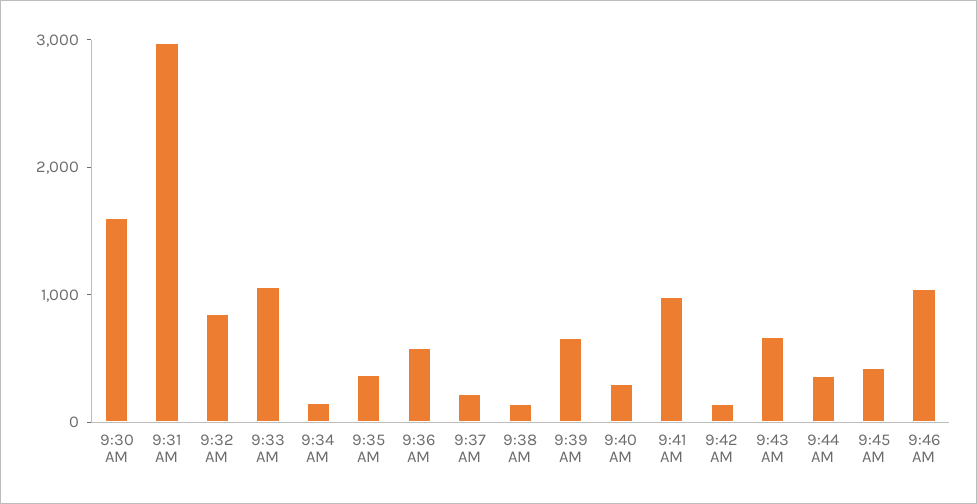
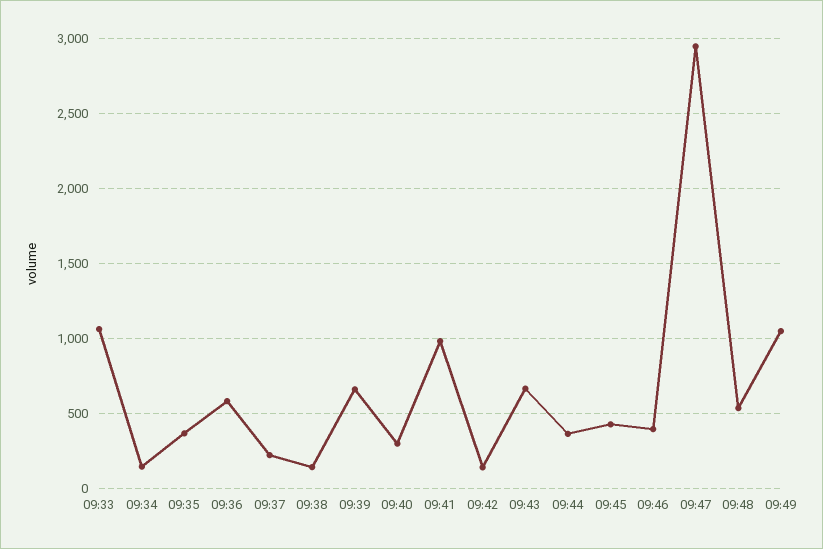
9:30 AM: 1600 -> none
9:31 AM: 3000 -> none
9:32 AM: 800 -> none
9:46 AM: 1000 -> 400
09:47: none -> 2950
09:48: none -> 550
09:49: none -> 1050

